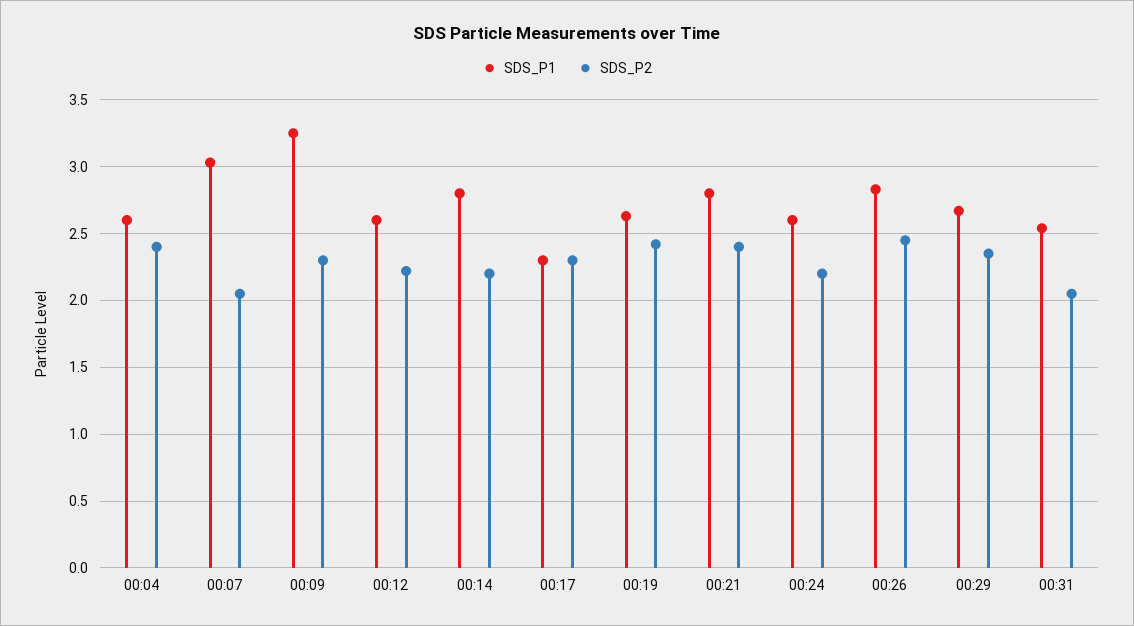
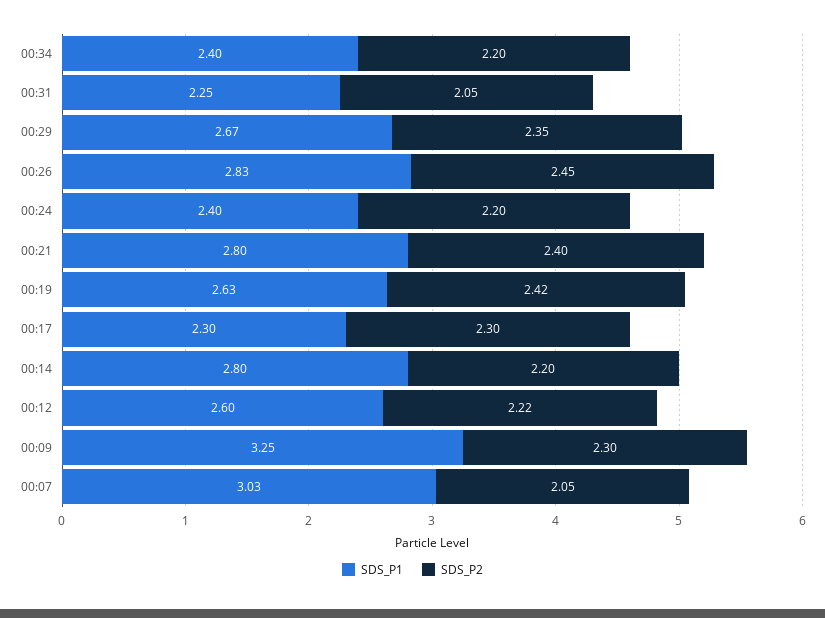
SDS_P1, 00:04: 2.6 -> none
SDS_P2, 00:04: 2.4 -> none
SDS_P1, 00:24: 2.6 -> 2.4
SDS_P1, 00:31: 2.55 -> 2.25
SDS_P1, 00:34: none -> 2.4
SDS_P2, 00:34: none -> 2.2

